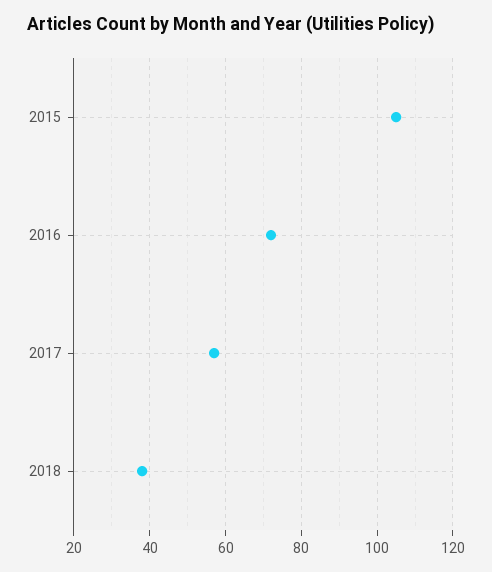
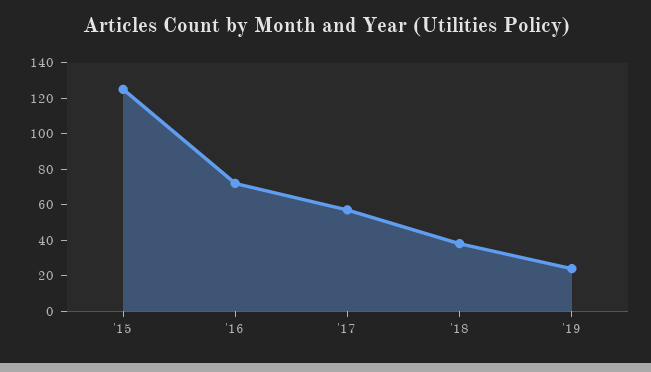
2015: 105 -> 125
'19: none -> 25

